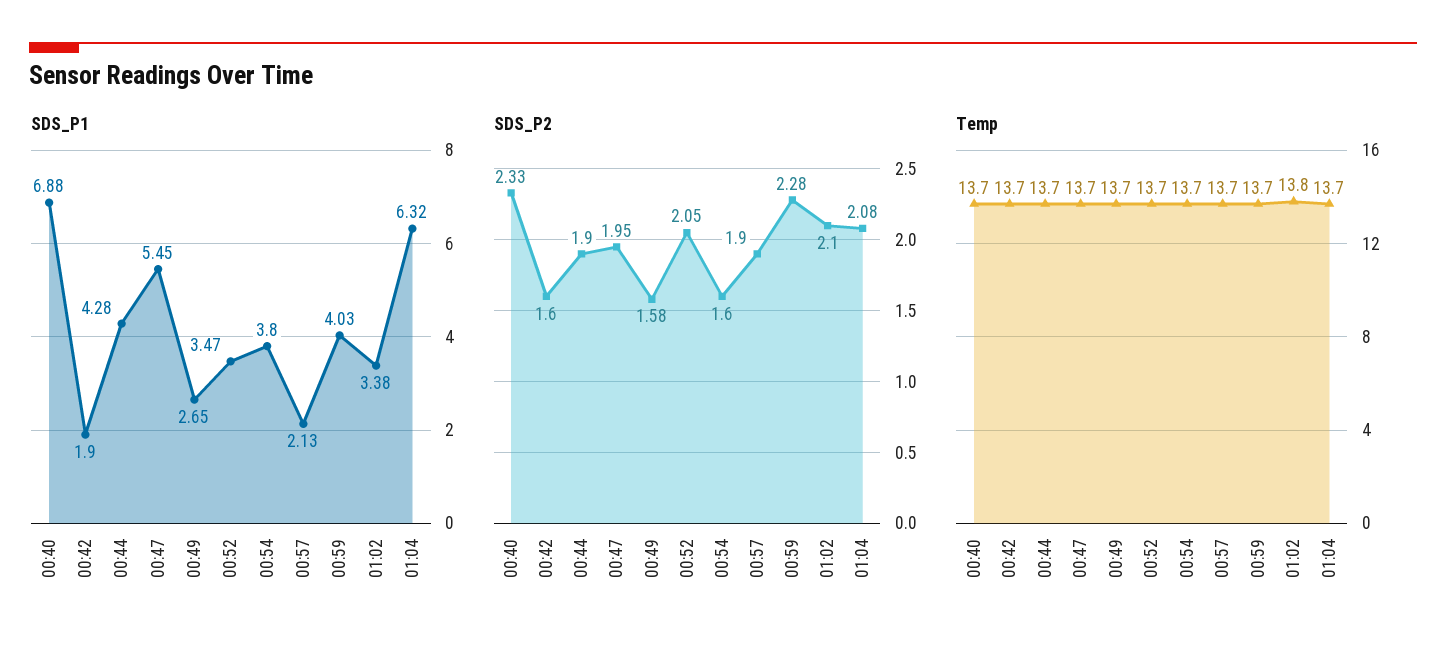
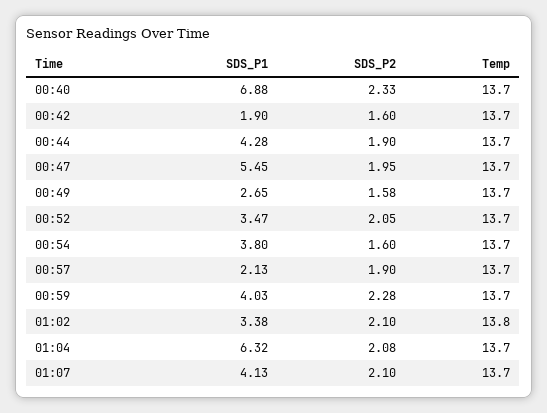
SDS_P1, 01:07: none -> 4.13
SDS_P2, 01:07: none -> 2.1
Temp, 01:07: none -> 13.7

